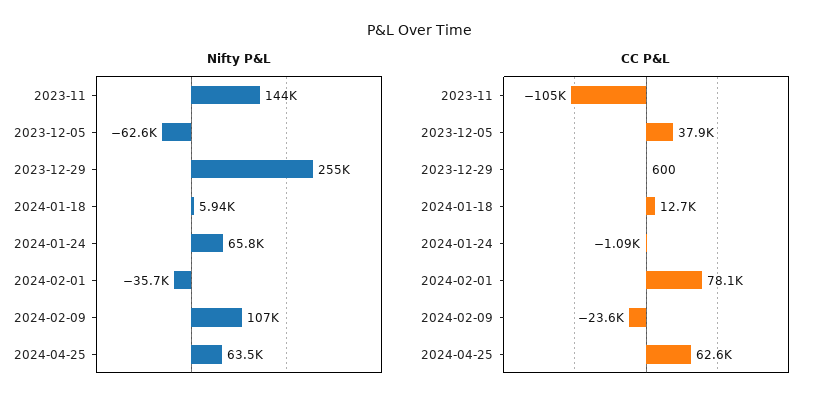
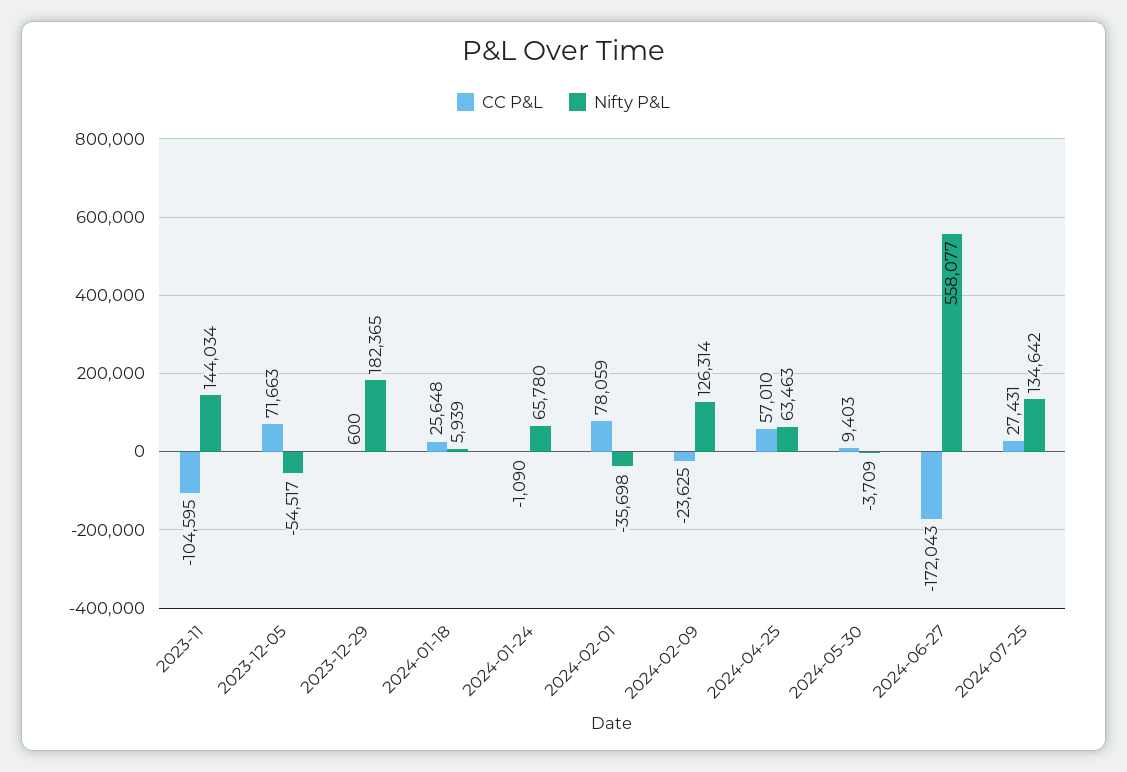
Nifty P&L, 2023-12-05: -62600 -> -54517
Nifty P&L, 2023-12-29: 255000 -> 182365
Nifty P&L, 2024-02-09: 107000 -> 126314
CC P&L, 2023-12-05: 37900 -> 71663
CC P&L, 2024-01-18: 12700 -> 25648
CC P&L, 2024-04-25: 62600 -> 57010
CC P&L, 2024-05-30: none -> 9403
Nifty P&L, 2024-05-30: none -> -3709
CC P&L, 2024-06-27: none -> -172043
Nifty P&L, 2024-06-27: none -> 558077
CC P&L, 2024-07-25: none -> 27431
Nifty P&L, 2024-07-25: none -> 134642

